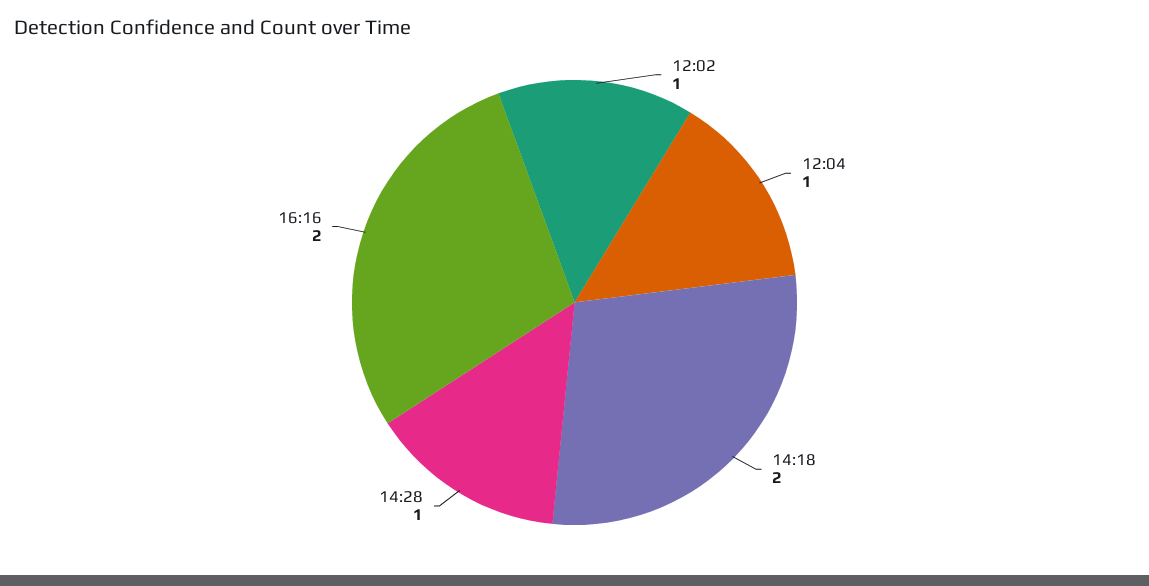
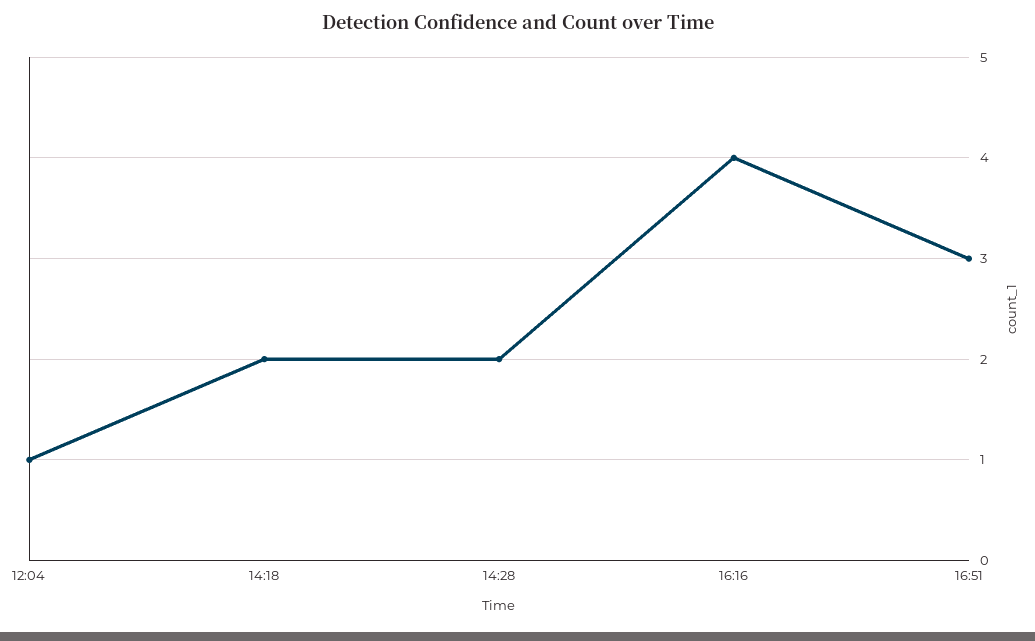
12:02: 1 -> none
14:28: 1 -> 2
16:16: 2 -> 4
16:51: none -> 3

